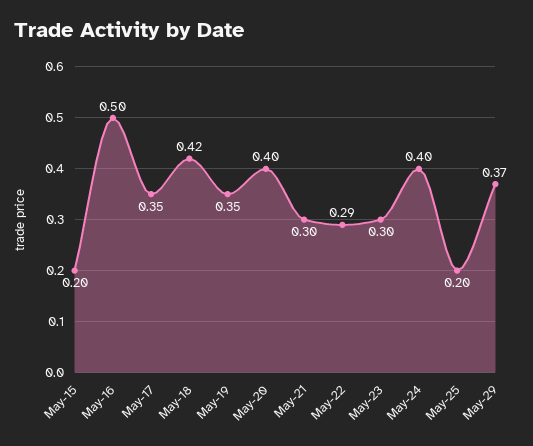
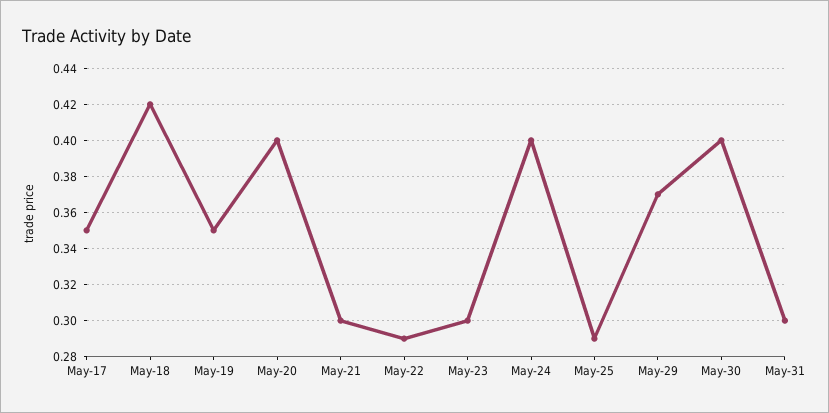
May-15: 0.2 -> none
May-16: 0.5 -> none
May-25: 0.2 -> 0.29
May-30: none -> 0.4
May-31: none -> 0.3

